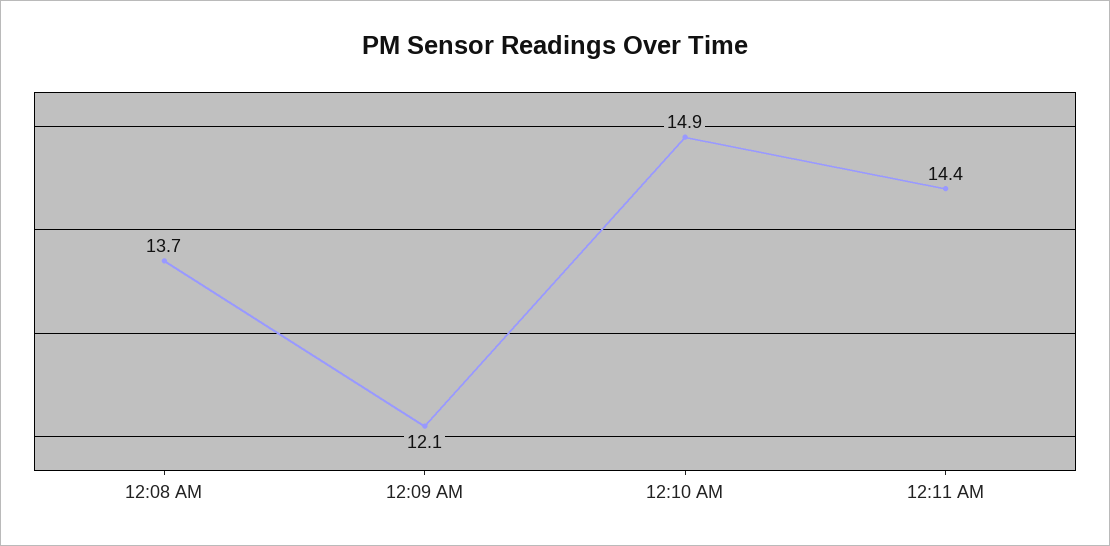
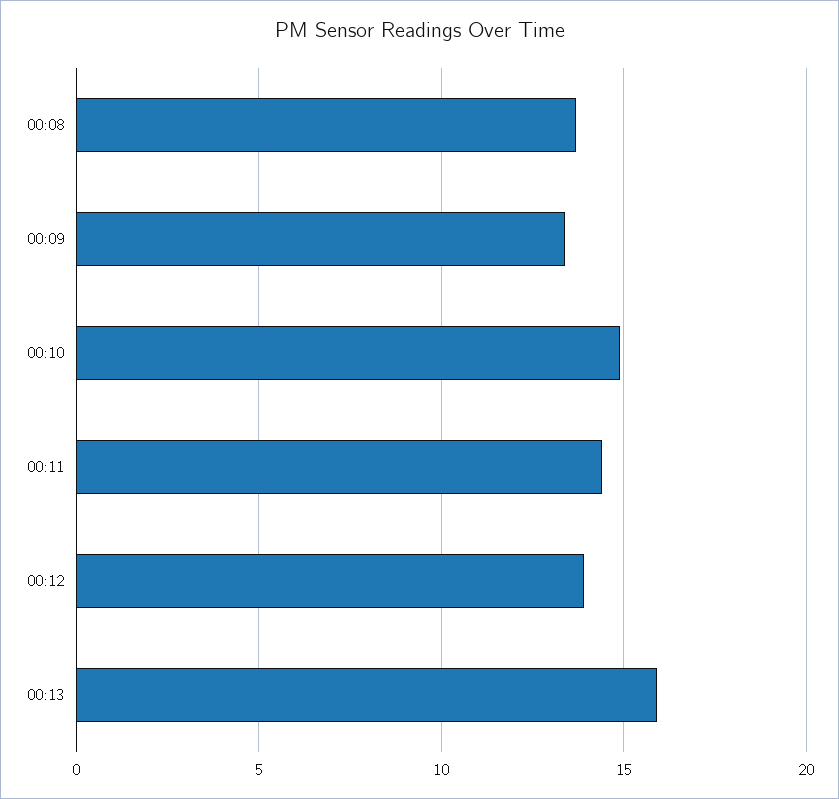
12:09 AM: 12.1 -> 13.5
00:12: none -> 14
00:13: none -> 16

